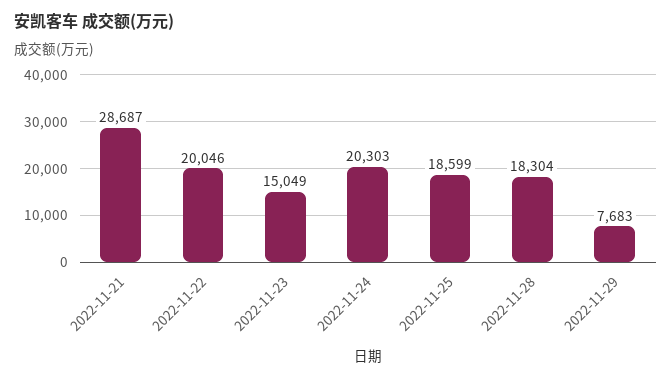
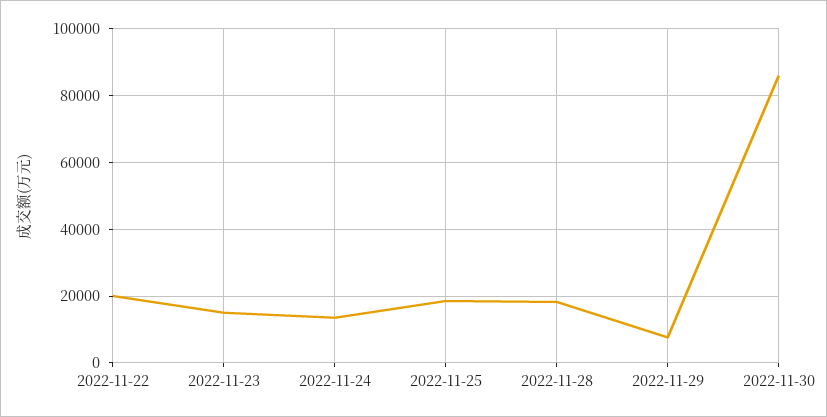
2022-11-21: 28687 -> none
2022-11-24: 20303 -> 14000
2022-11-30: none -> 86000

